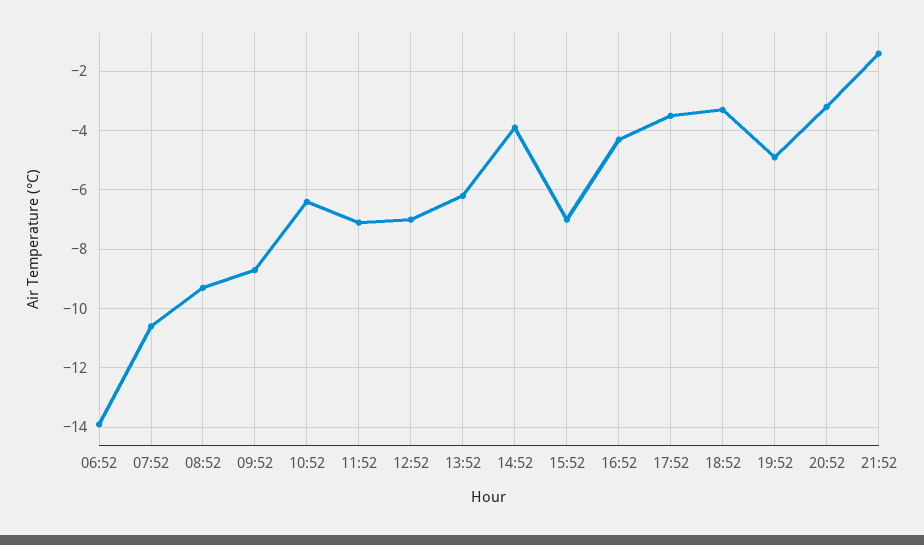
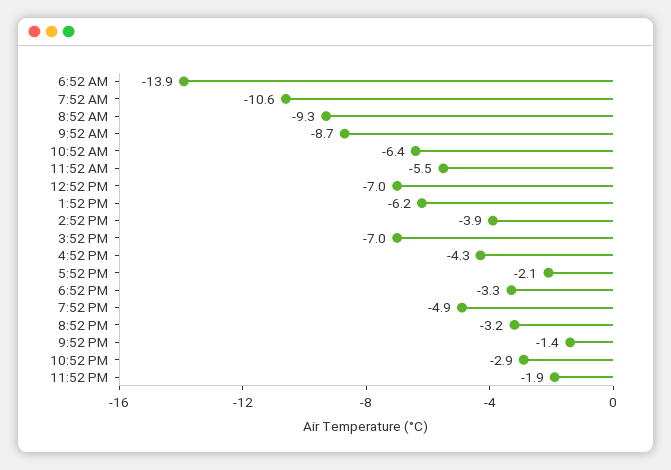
11:52: -7 -> -5.5
17:52: -3.5 -> -2.1
10:52 PM: none -> -2.9
11:52 PM: none -> -1.9

